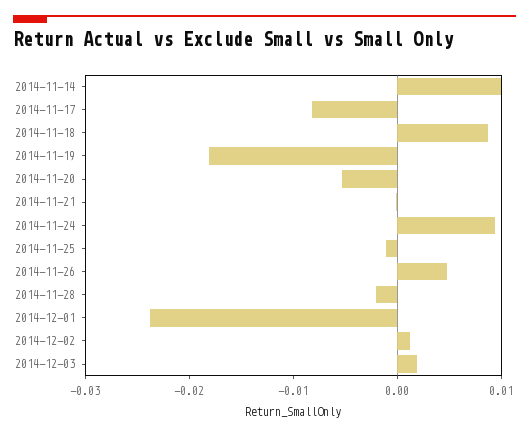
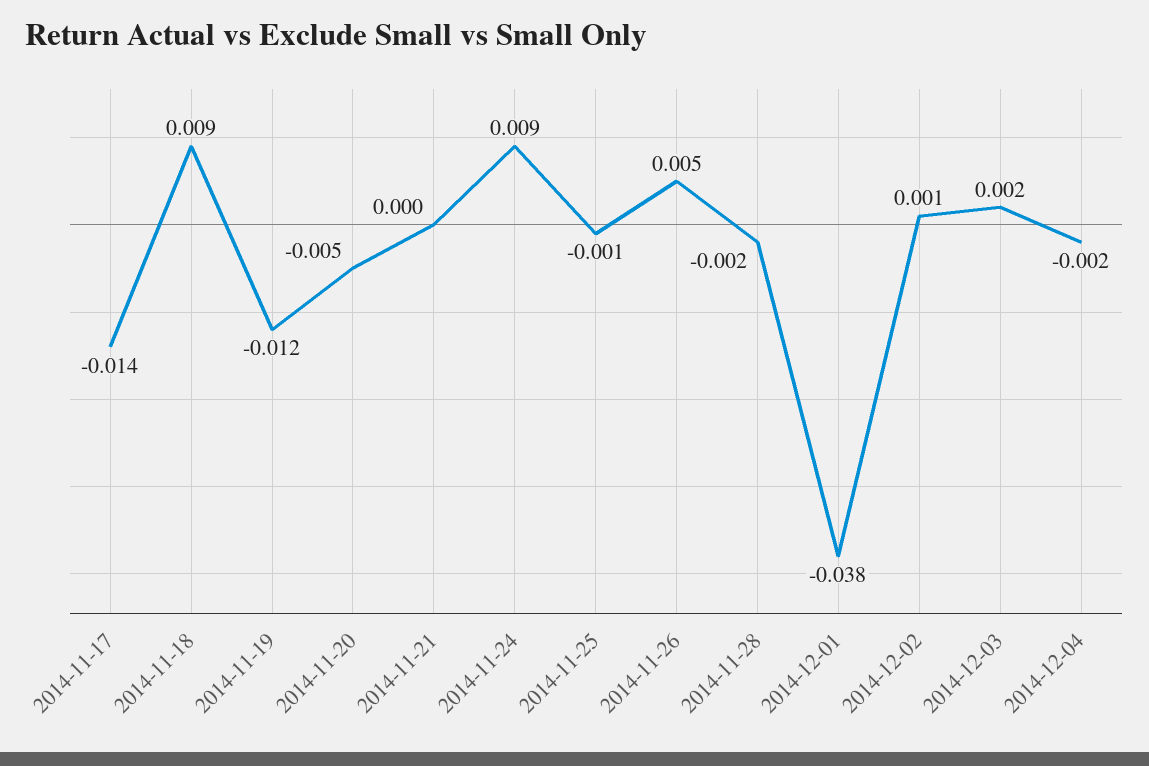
2014-11-14: 0.01 -> none
2014-11-17: -0.008 -> -0.014
2014-11-19: -0.018 -> -0.012
2014-12-01: -0.024 -> -0.038
2014-12-04: none -> -0.002

